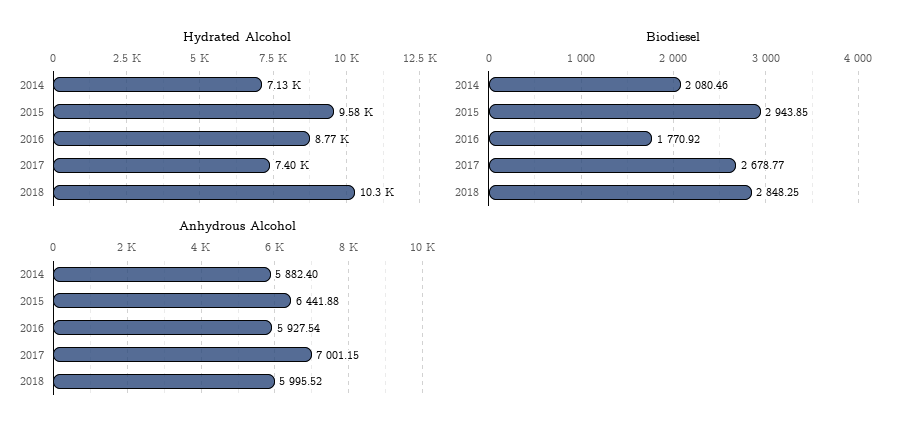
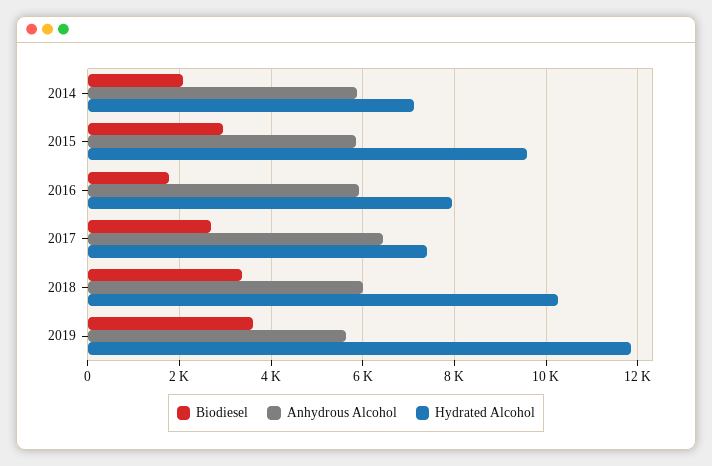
Hydrated Alcohol, 2016: 8770 -> 8000
Biodiesel, 2018: 2848.25 -> 3400
Anhydrous Alcohol, 2015: 6441.88 -> 5800
Anhydrous Alcohol, 2017: 7001.15 -> 6400
Biodiesel, 2019: none -> 3600
Anhydrous Alcohol, 2019: none -> 5600
Hydrated Alcohol, 2019: none -> 11800

